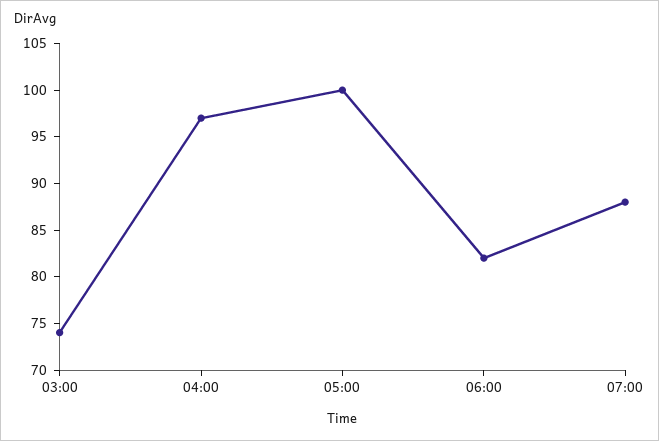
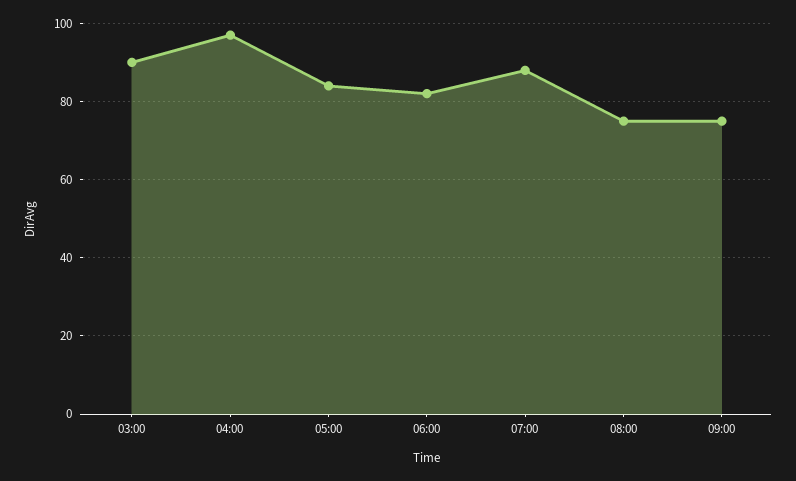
03:00: 74 -> 90
05:00: 100 -> 85
08:00: none -> 75
09:00: none -> 75

